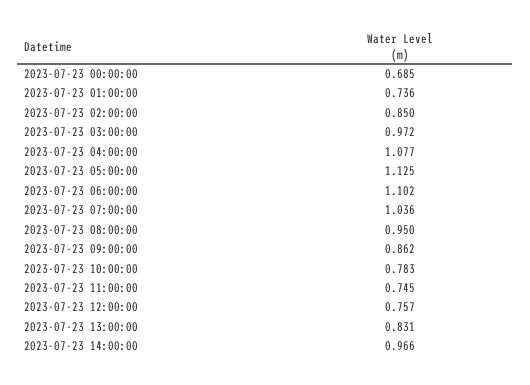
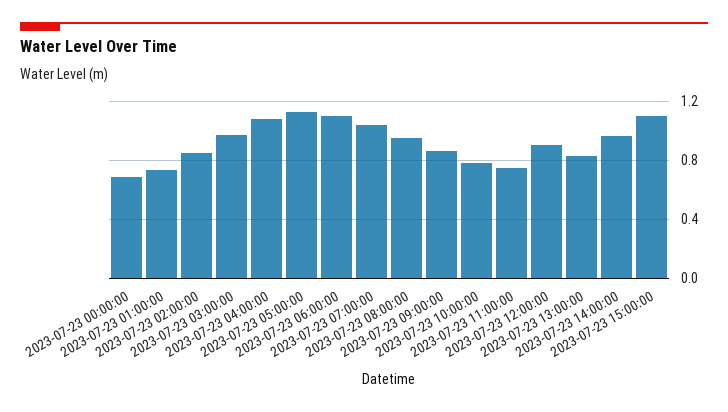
2023-07-23 12:00:00: 0.757 -> 0.9
2023-07-23 15:00:00: none -> 1.1

